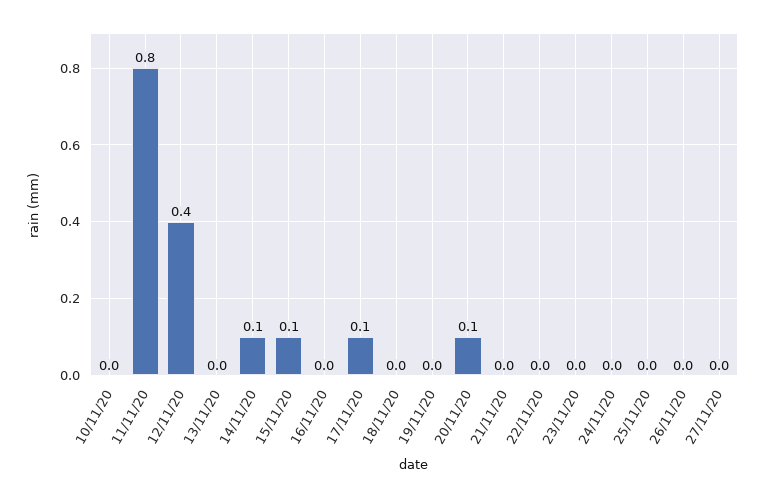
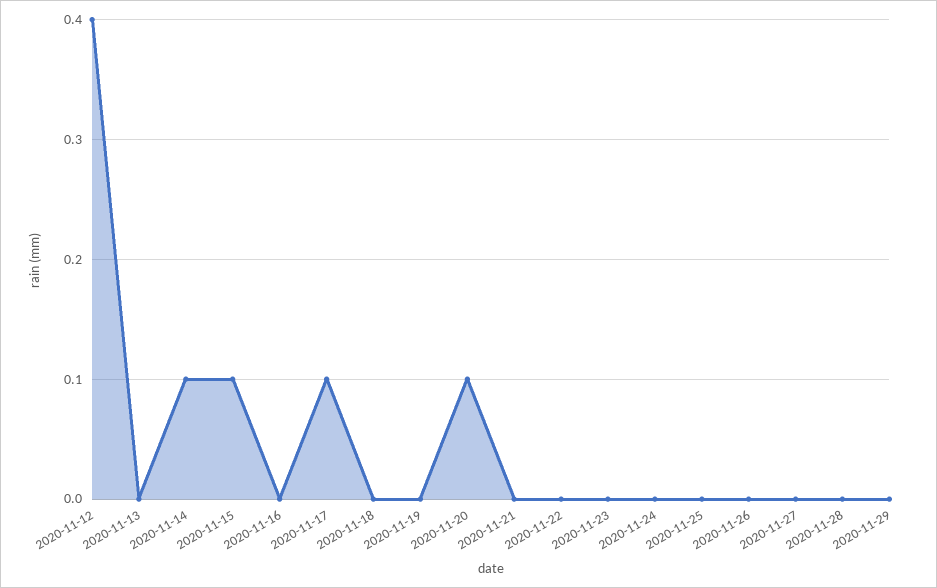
10/11/20: 0 -> none
11/11/20: 0.8 -> none
2020-11-28: none -> 0
2020-11-29: none -> 0

